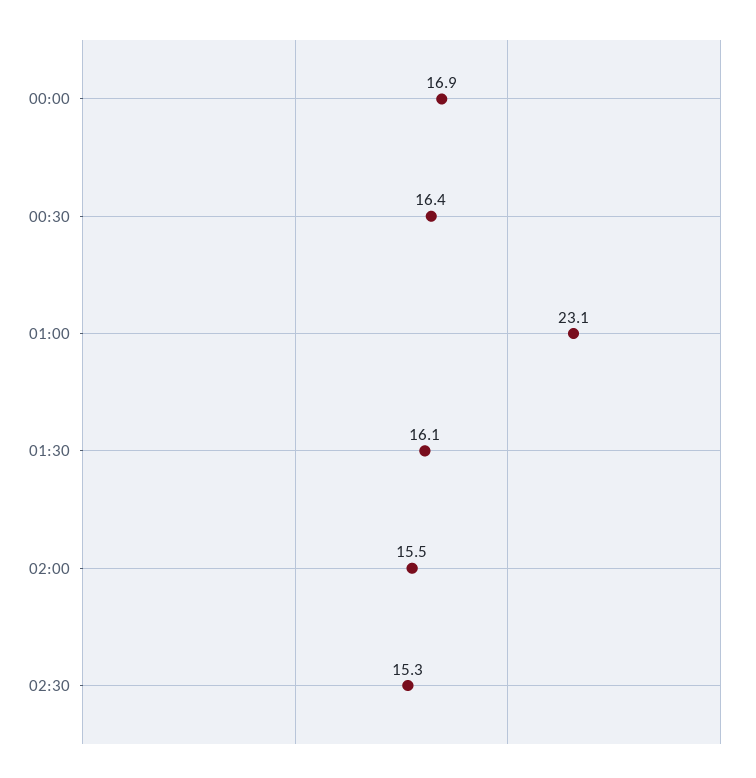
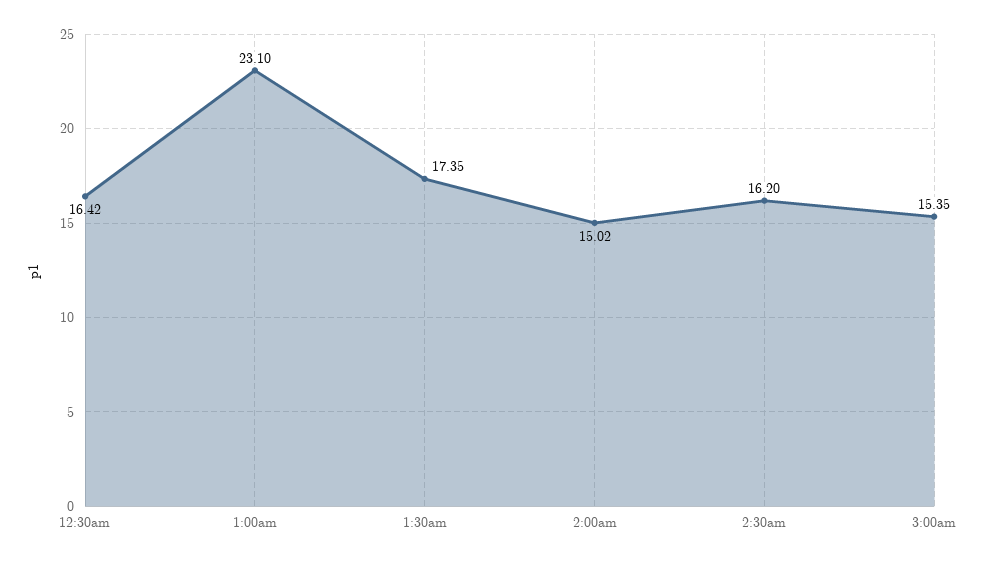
00:00: 16.9 -> none
01:30: 16.1 -> 17.35
02:00: 15.5 -> 15.02
02:30: 15.3 -> 16.2
3:00am: none -> 15.35

